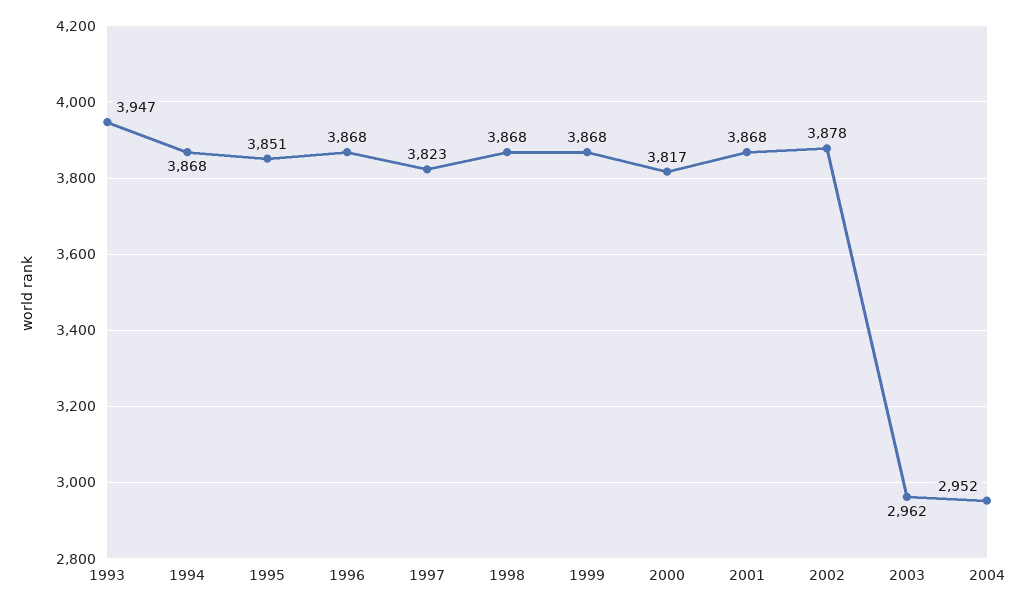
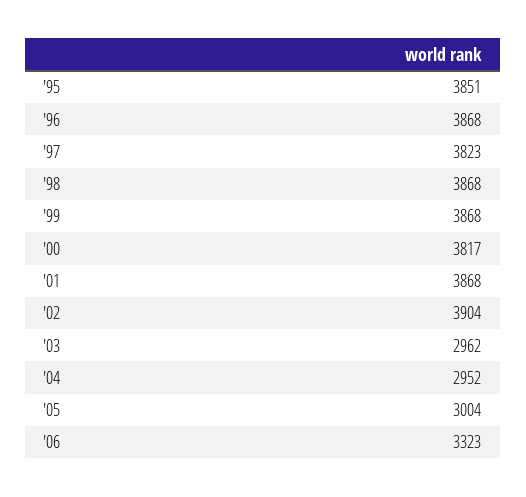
1993: 3947 -> none
1994: 3868 -> none
2002: 3878 -> 3904
'05: none -> 3004
'06: none -> 3323

